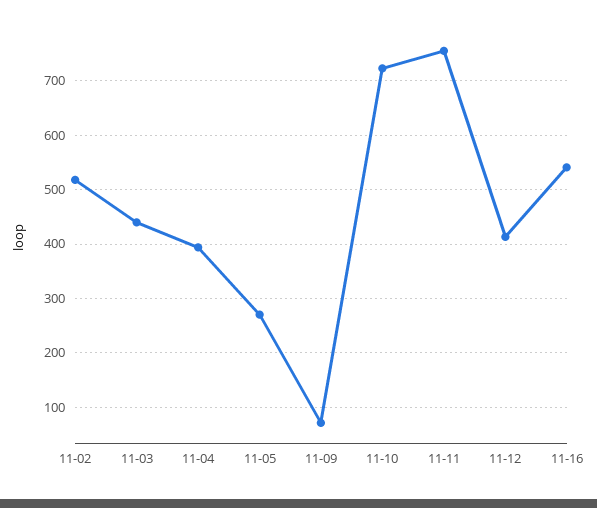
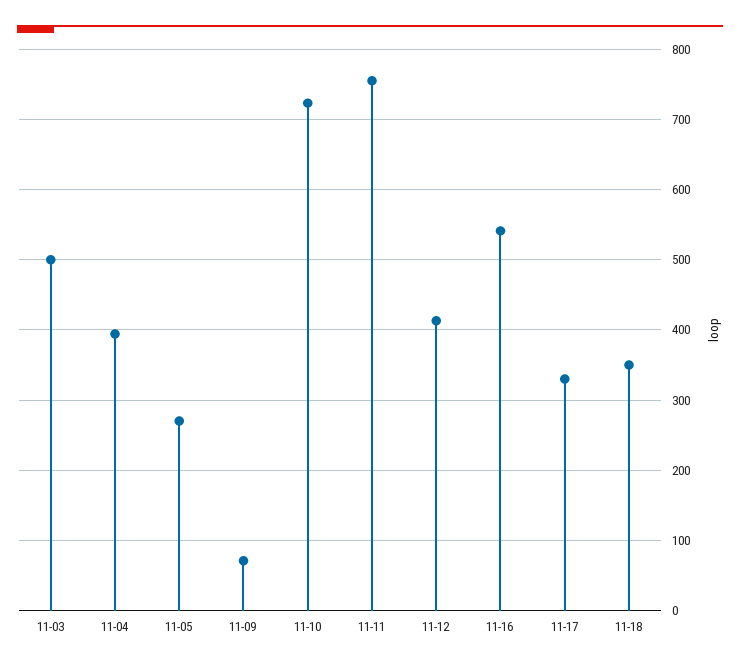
11-02: 520 -> none
11-03: 440 -> 500
11-17: none -> 330
11-18: none -> 350

